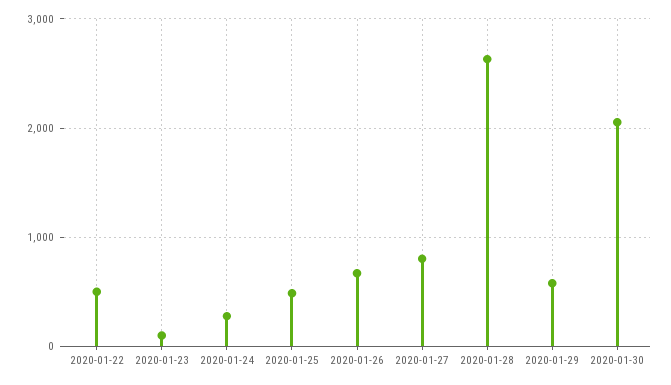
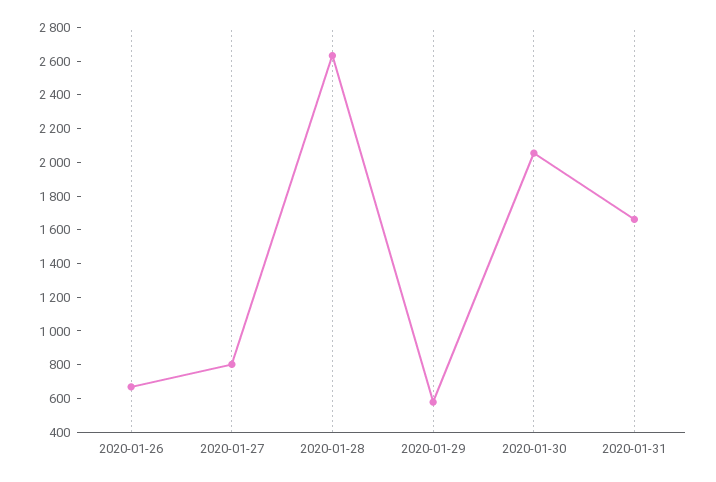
2020-01-22: 500 -> none
2020-01-23: 100 -> none
2020-01-24: 300 -> none
2020-01-25: 500 -> none
2020-01-31: none -> 1650

